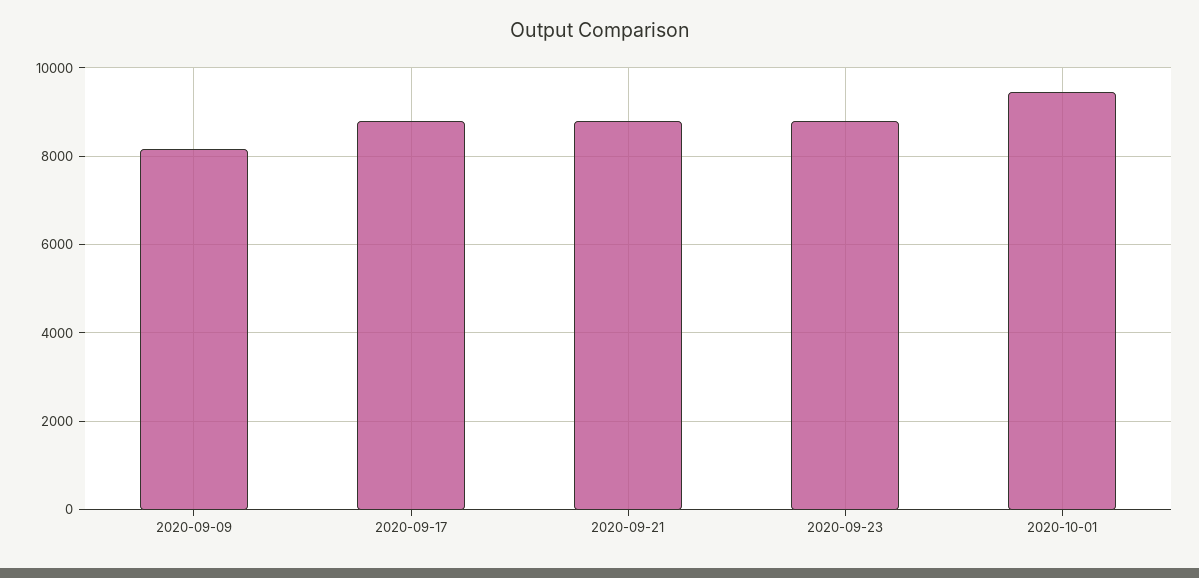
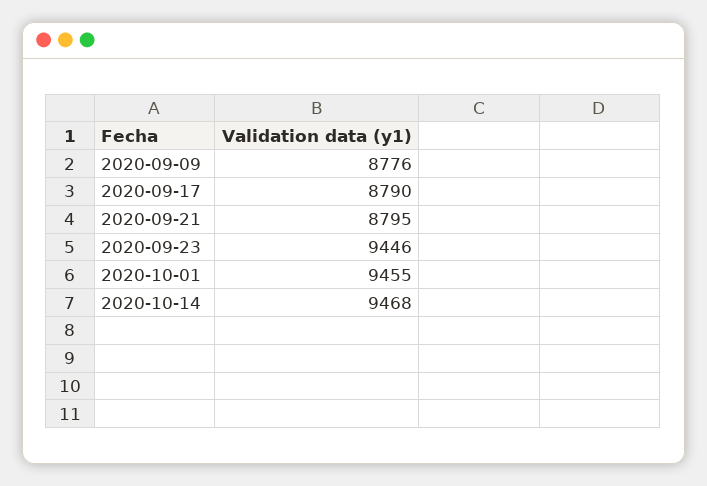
2020-09-09: 8200 -> 8776
2020-09-23: 8800 -> 9446
2020-10-14: none -> 9468

